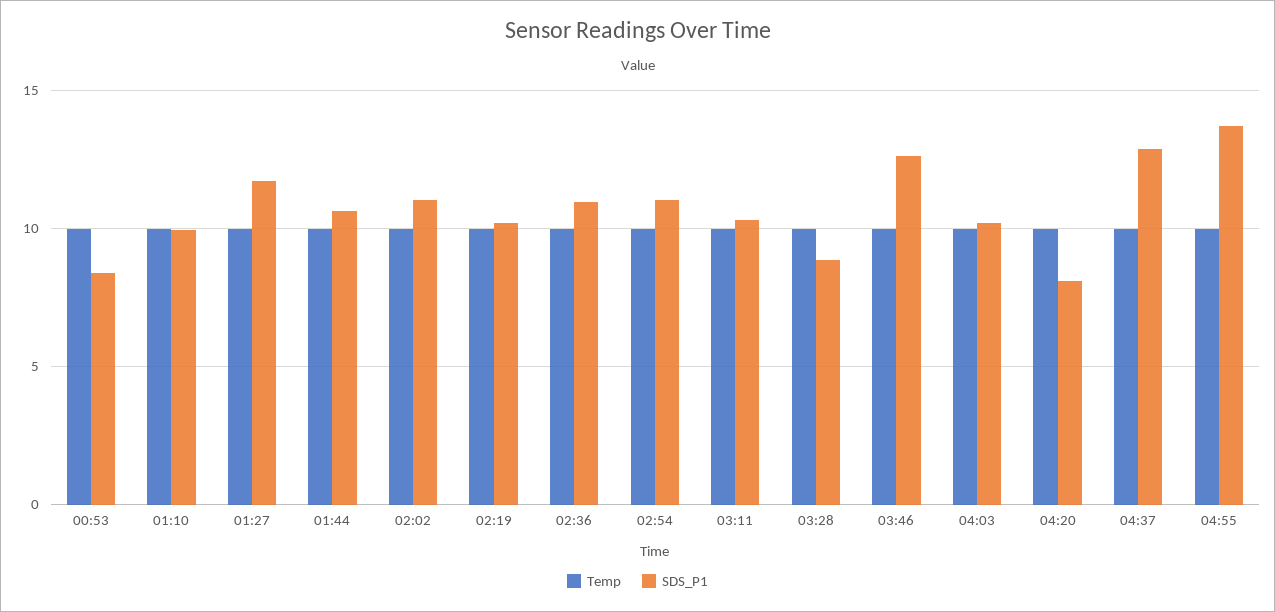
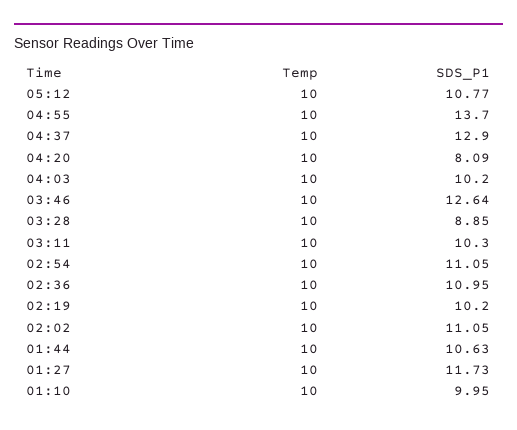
Temp, 00:53: 10 -> none
SDS_P1, 00:53: 8.5 -> none
Temp, 05:12: none -> 10
SDS_P1, 05:12: none -> 10.77

